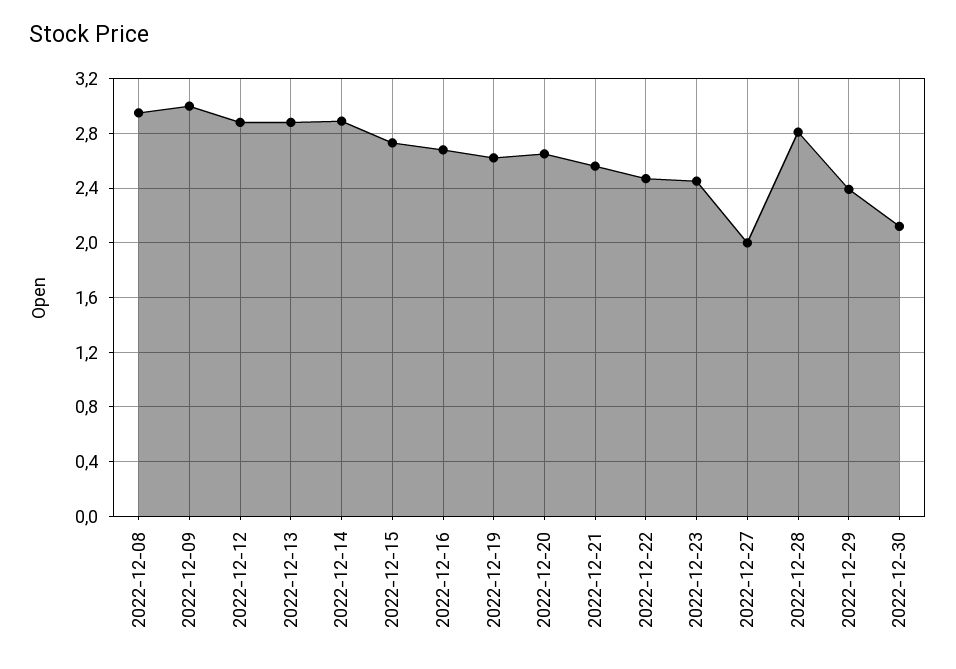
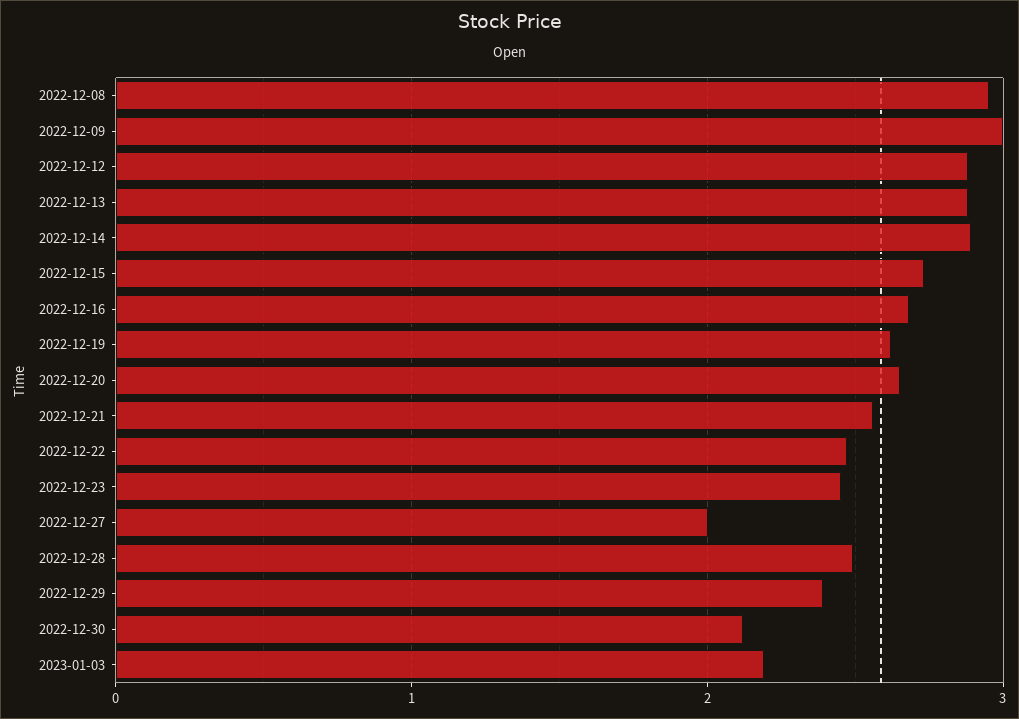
2022-12-28: 2.8 -> 2.5
2023-01-03: none -> 2.2

